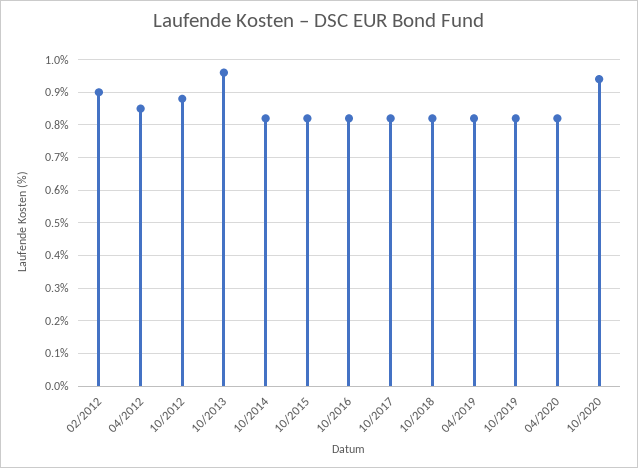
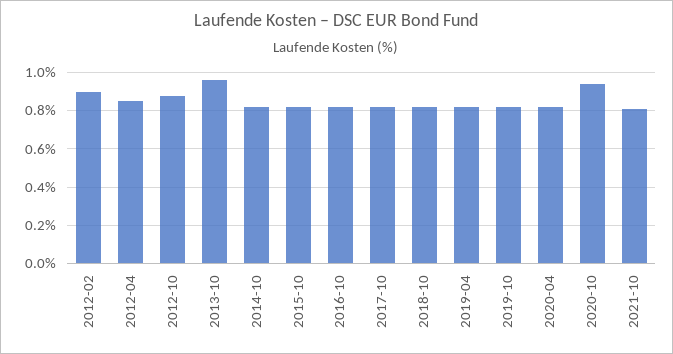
2021-10: none -> 0.8

